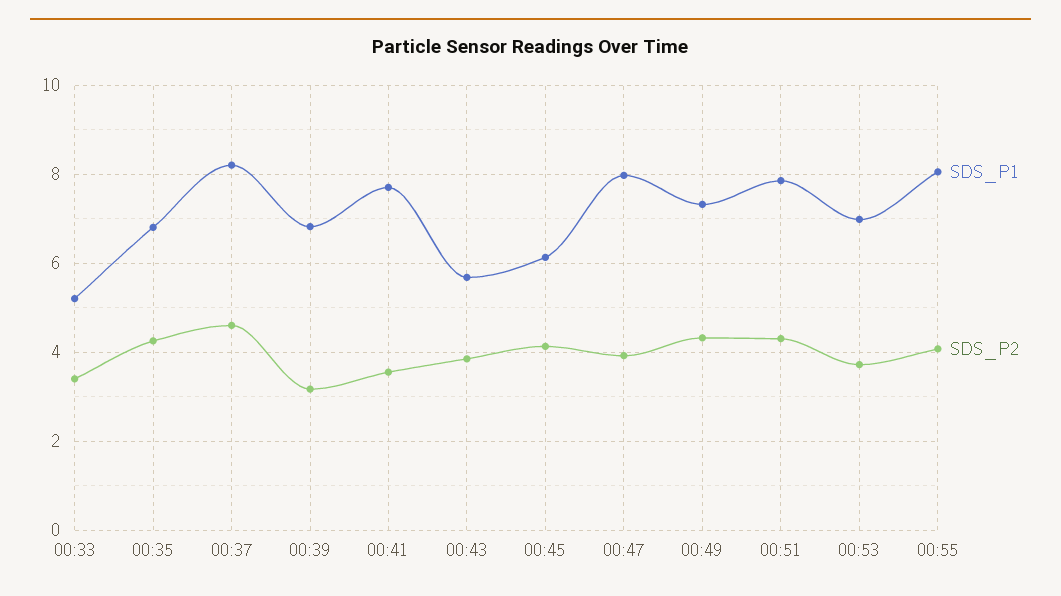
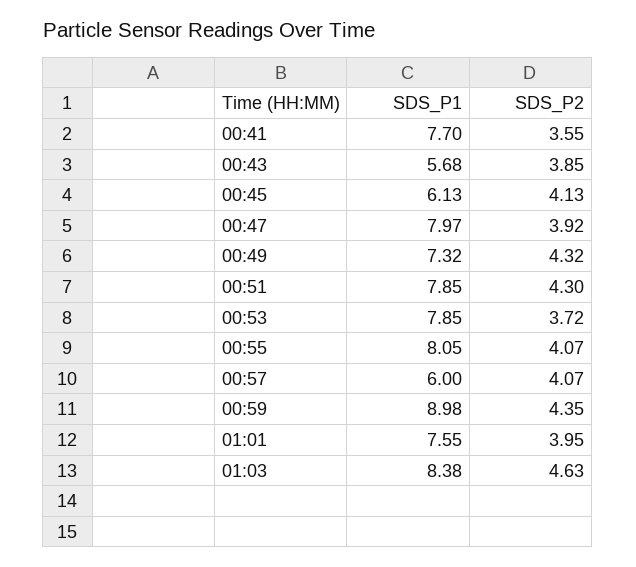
SDS_P1, 00:33: 5.2 -> none
SDS_P2, 00:33: 3.4 -> none
SDS_P1, 00:35: 6.8 -> none
SDS_P2, 00:35: 4.2 -> none
SDS_P1, 00:37: 8.2 -> none
SDS_P2, 00:37: 4.6 -> none
SDS_P1, 00:39: 6.8 -> none
SDS_P2, 00:39: 3.2 -> none
SDS_P1, 00:53: 7 -> 7.85
SDS_P1, 00:57: none -> 6
SDS_P2, 00:57: none -> 4.07
SDS_P1, 00:59: none -> 8.98
SDS_P2, 00:59: none -> 4.35
SDS_P1, 01:01: none -> 7.55
SDS_P2, 01:01: none -> 3.95
SDS_P1, 01:03: none -> 8.38
SDS_P2, 01:03: none -> 4.63

